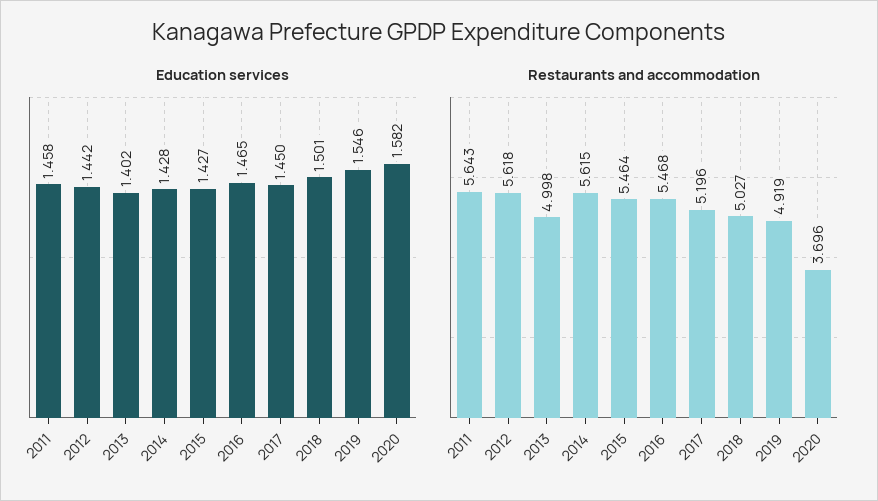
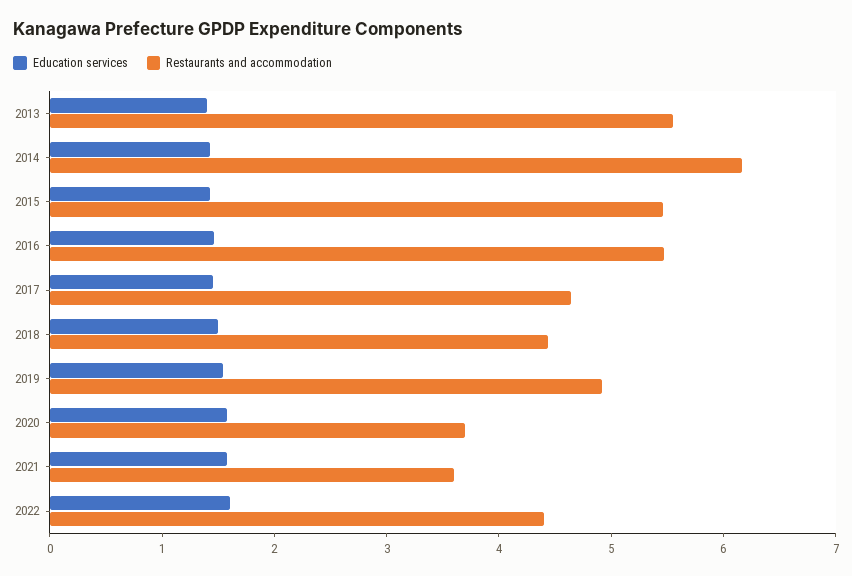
Education services, 2011: 1.458 -> none
Education services, 2012: 1.442 -> none
Restaurants and accommodation, 2011: 5.643 -> none
Restaurants and accommodation, 2012: 5.618 -> none
Restaurants and accommodation, 2013: 4.998 -> 5.6
Restaurants and accommodation, 2014: 5.615 -> 6.2
Restaurants and accommodation, 2017: 5.196 -> 4.6
Restaurants and accommodation, 2018: 5.027 -> 4.4
Education services, 2021: none -> 1.6
Restaurants and accommodation, 2021: none -> 3.6
Education services, 2022: none -> 1.6
Restaurants and accommodation, 2022: none -> 4.4

